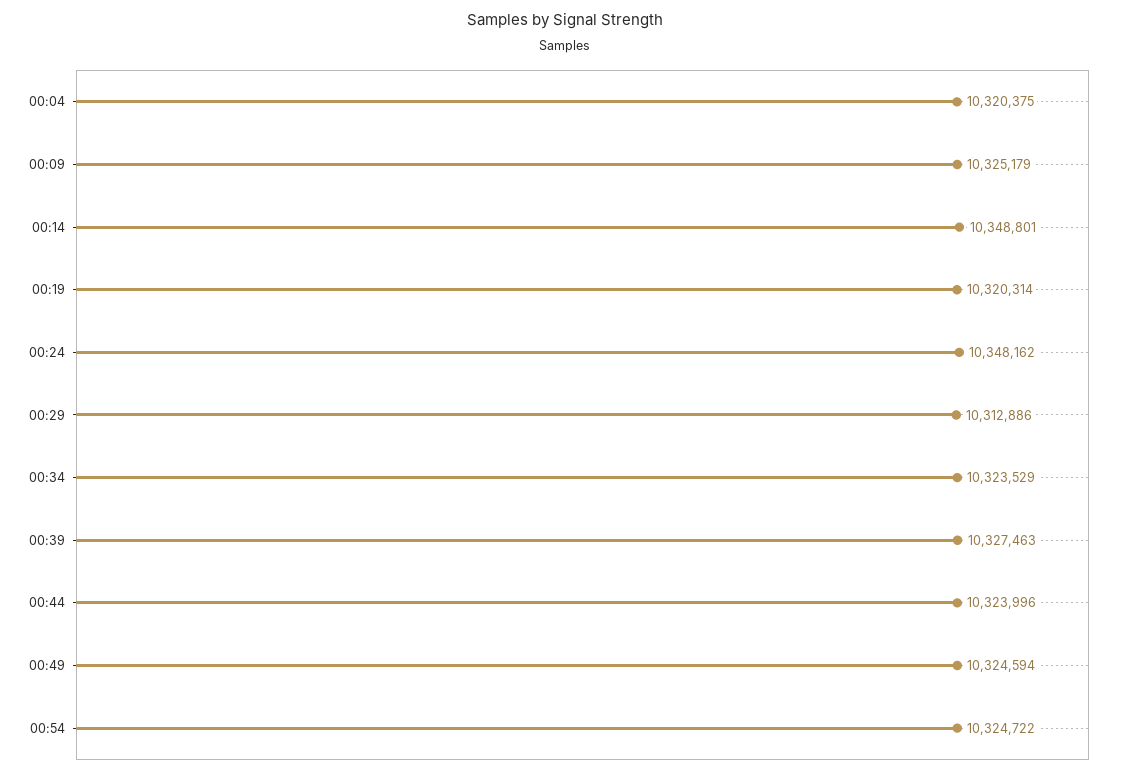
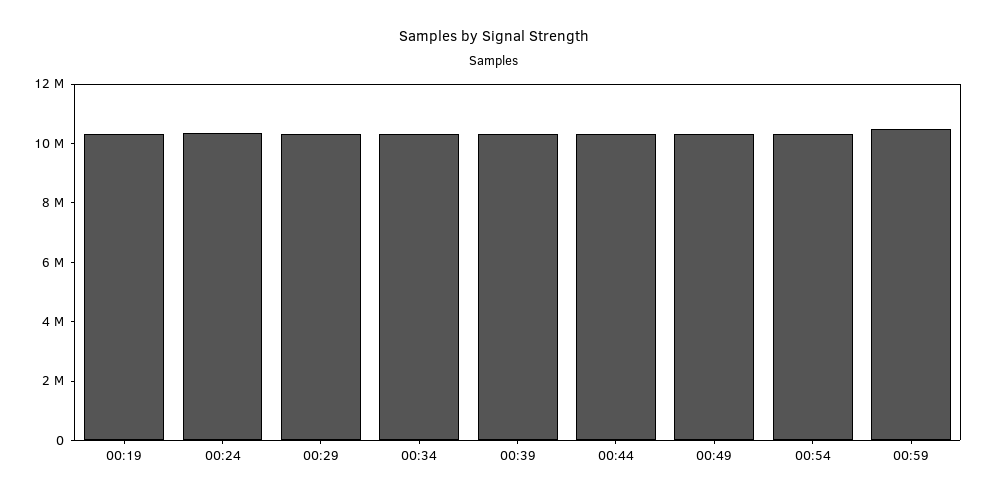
00:04: 10320375 -> none
00:09: 10325179 -> none
00:14: 10348801 -> none
00:59: none -> 10500000

